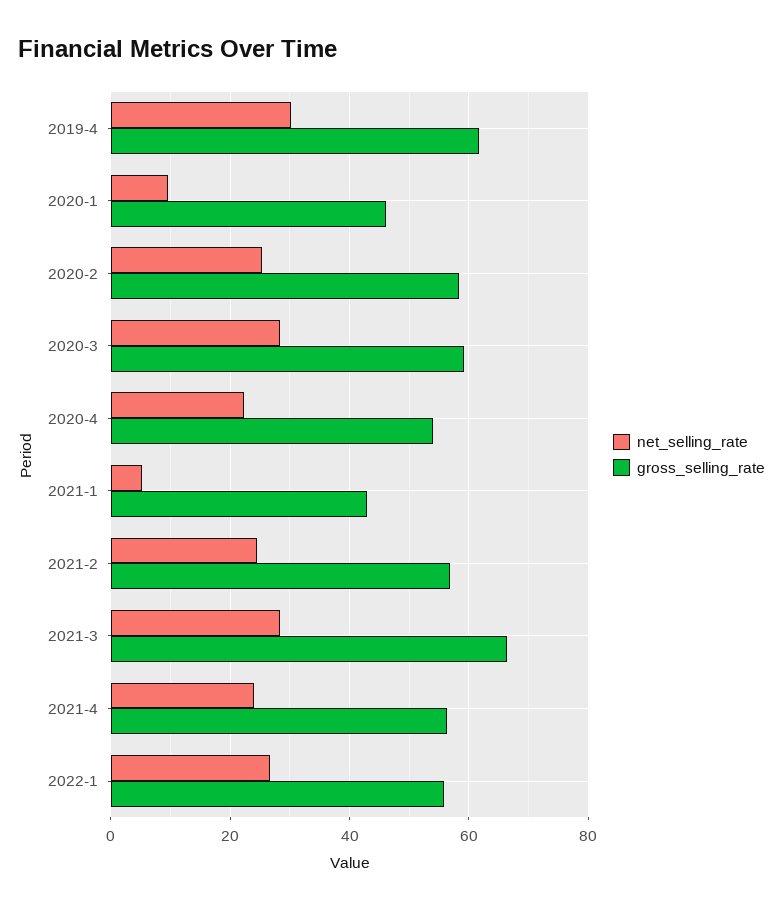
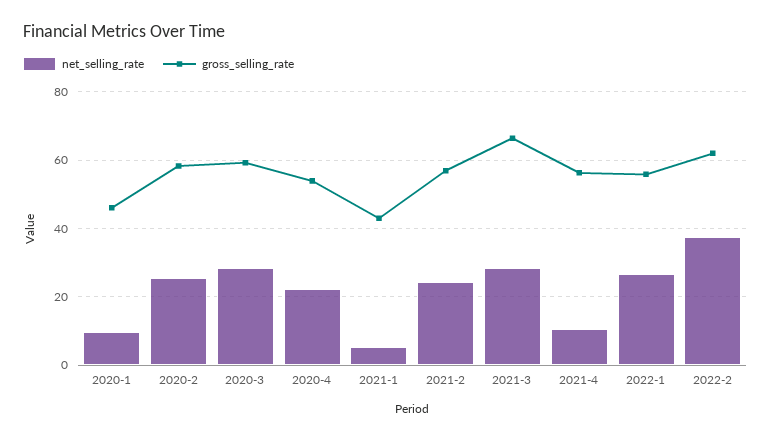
net_selling_rate, 2019-4: 30 -> none
gross_selling_rate, 2019-4: 62 -> none
net_selling_rate, 2021-4: 24 -> 10
net_selling_rate, 2022-2: none -> 38
gross_selling_rate, 2022-2: none -> 62

